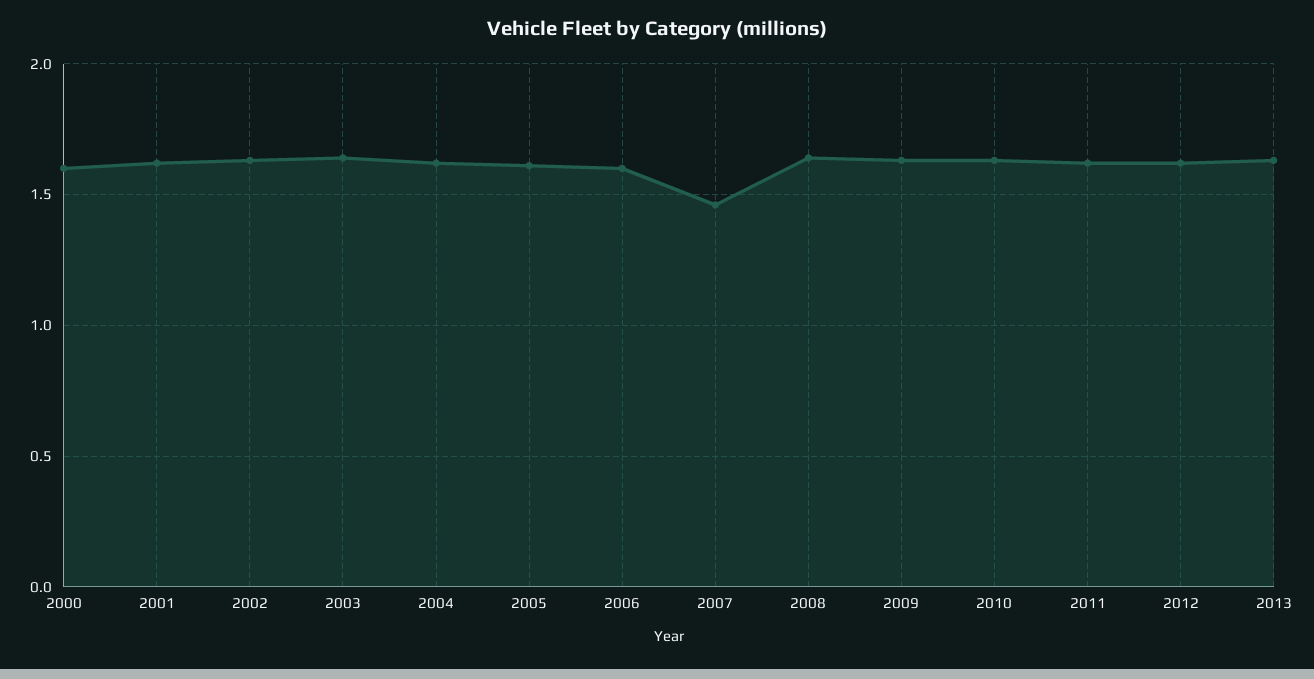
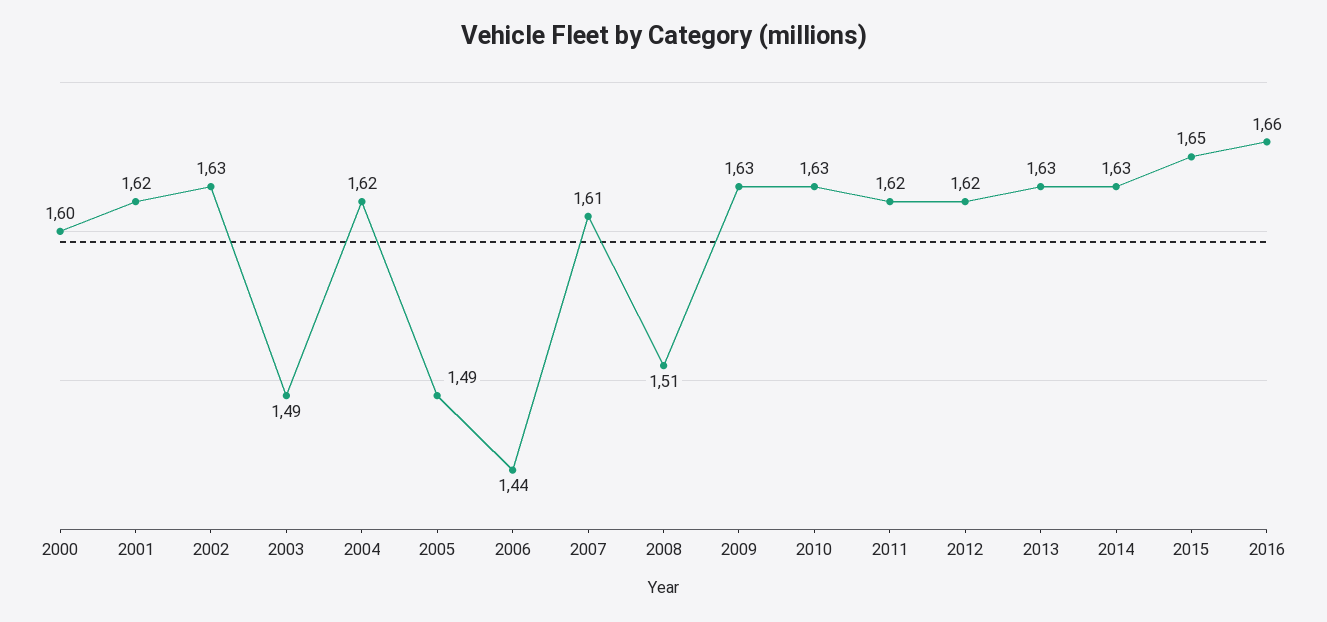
2003: 1.65 -> 1.49
2005: 1.6 -> 1.49
2006: 1.6 -> 1.44
2007: 1.45 -> 1.61
2008: 1.65 -> 1.51
2014: none -> 1.63
2015: none -> 1.65
2016: none -> 1.66

